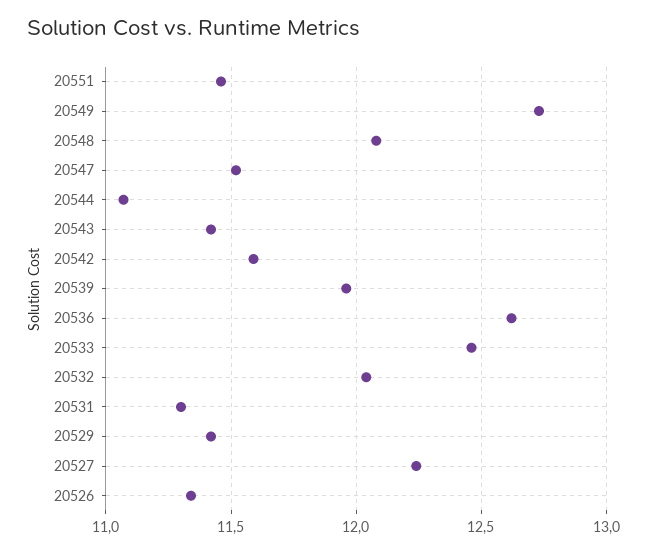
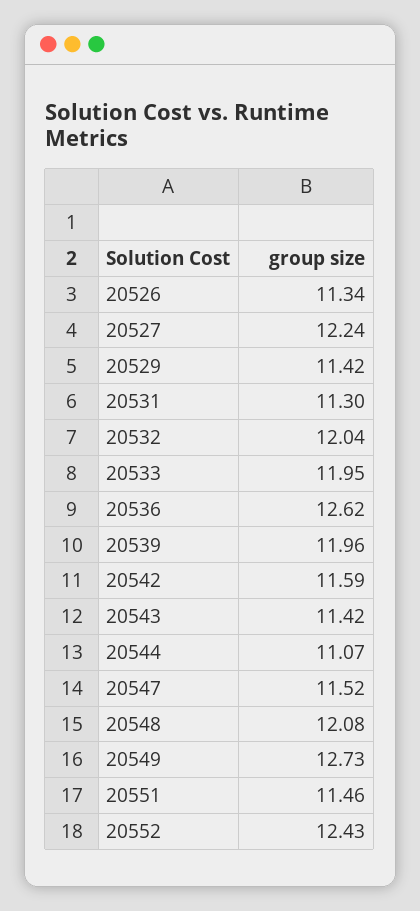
20533: 12.45 -> 11.95
20552: none -> 12.43

